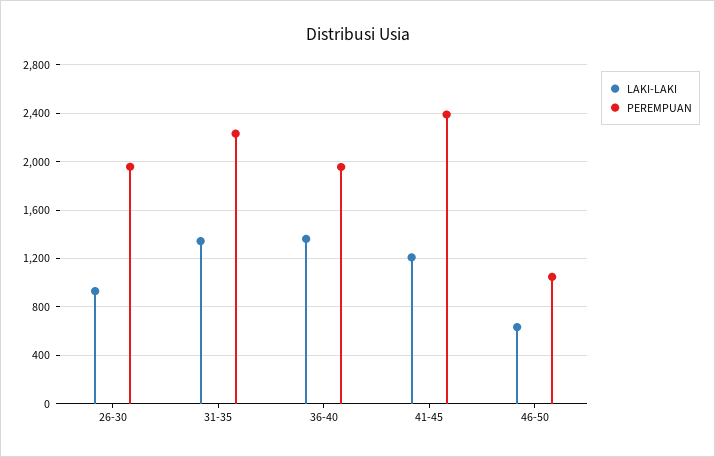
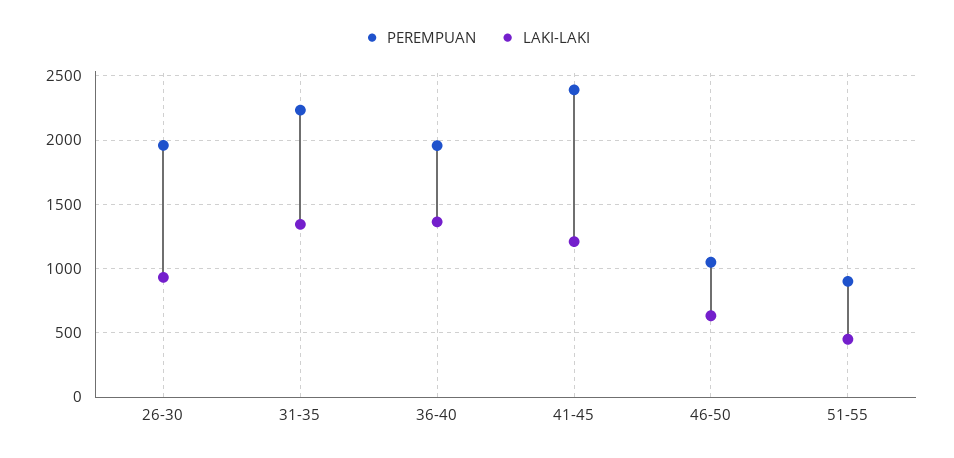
PEREMPUAN, 51-55: none -> 900
LAKI-LAKI, 51-55: none -> 450

